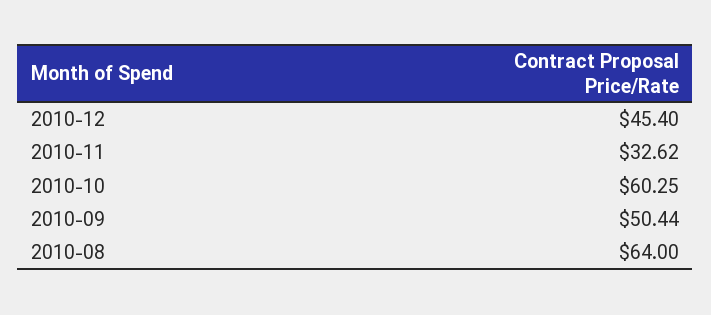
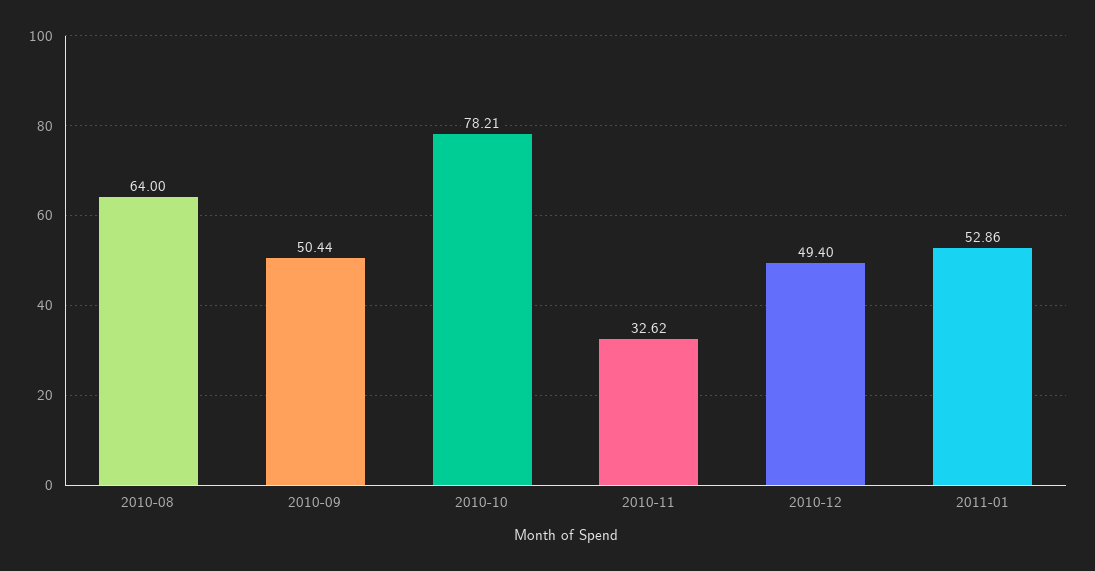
2010-12: 45.4 -> 49.4
2010-10: 60.25 -> 78.21
2011-01: none -> 52.86

